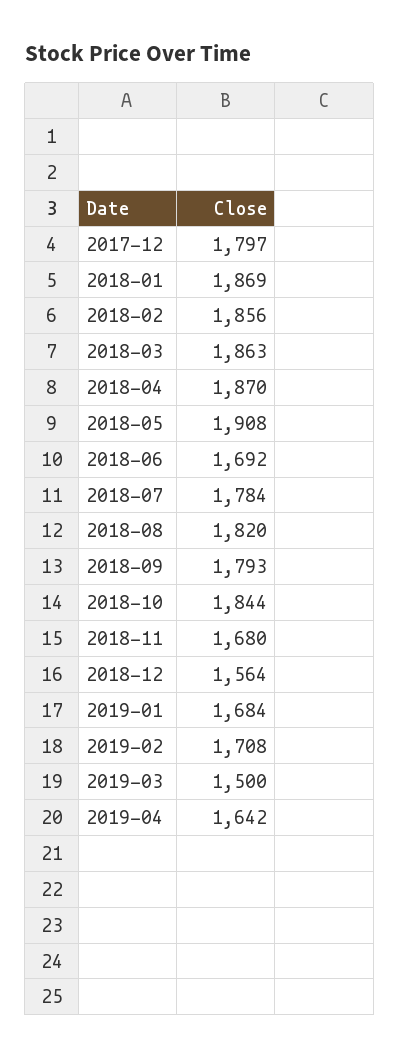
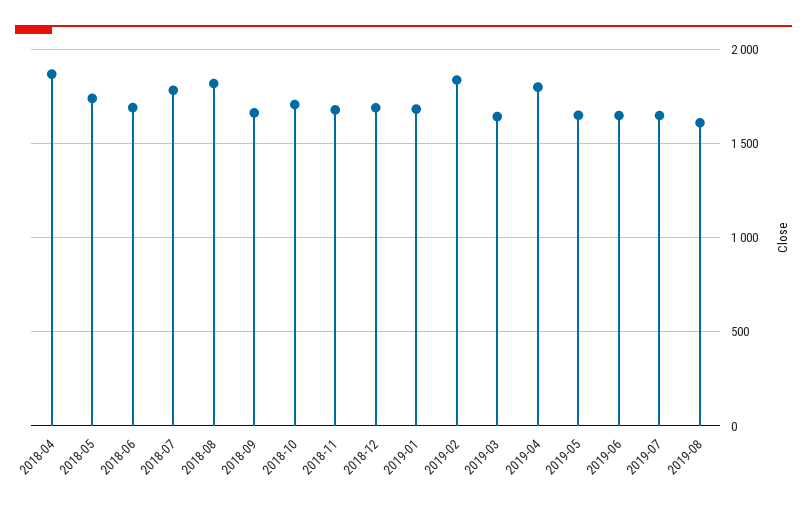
2017-12: 1797 -> none
2018-01: 1869 -> none
2018-02: 1856 -> none
2018-03: 1863 -> none
2018-05: 1908 -> 1750
2018-09: 1793 -> 1650
2018-10: 1844 -> 1700
2018-12: 1564 -> 1700
2019-02: 1708 -> 1850
2019-03: 1500 -> 1650
2019-04: 1642 -> 1800
2019-05: none -> 1650
2019-06: none -> 1650
2019-07: none -> 1650
2019-08: none -> 1600

